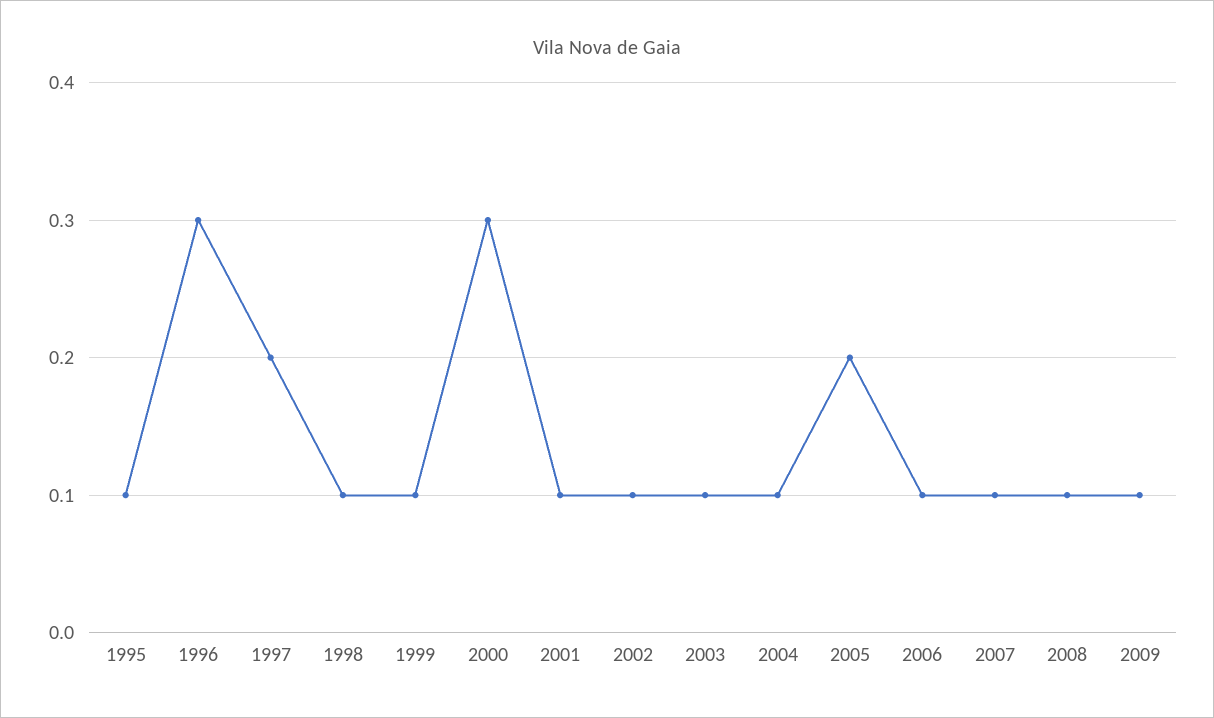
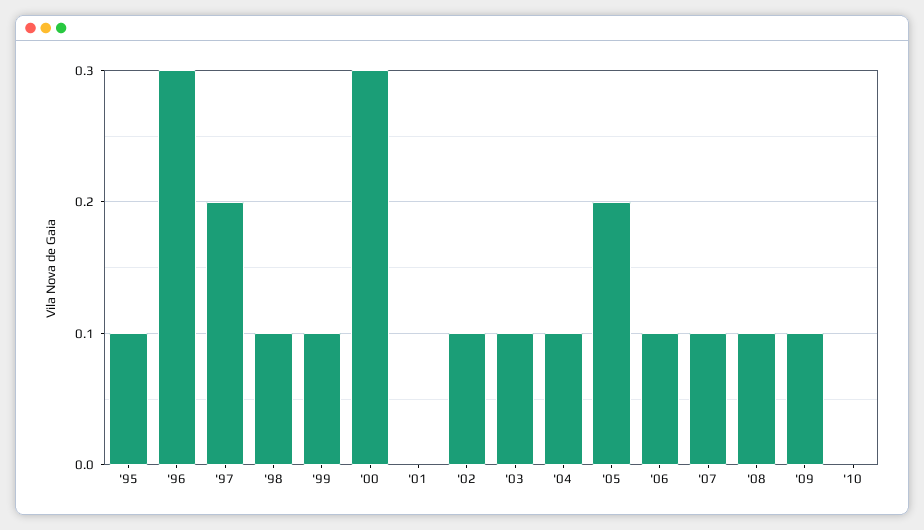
2001: 0.1 -> 0
'10: none -> 0

